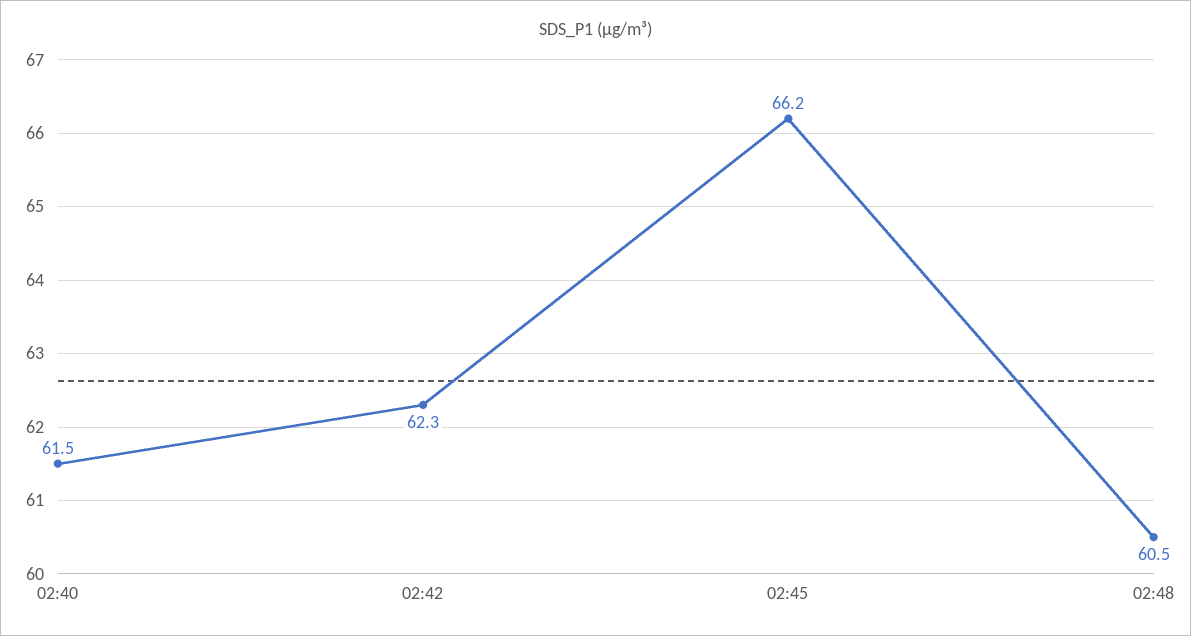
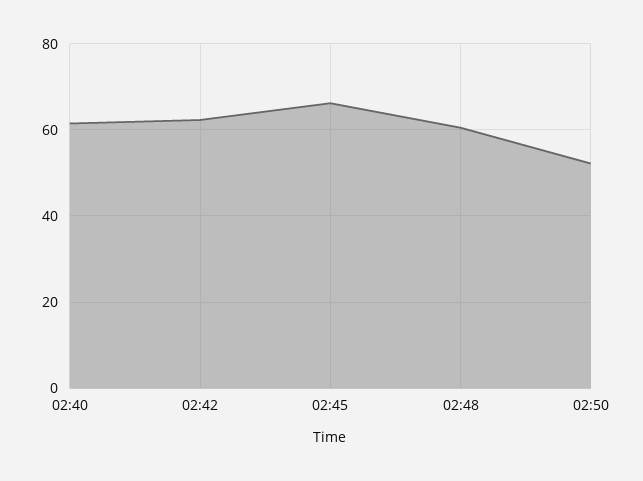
02:50: none -> 52

